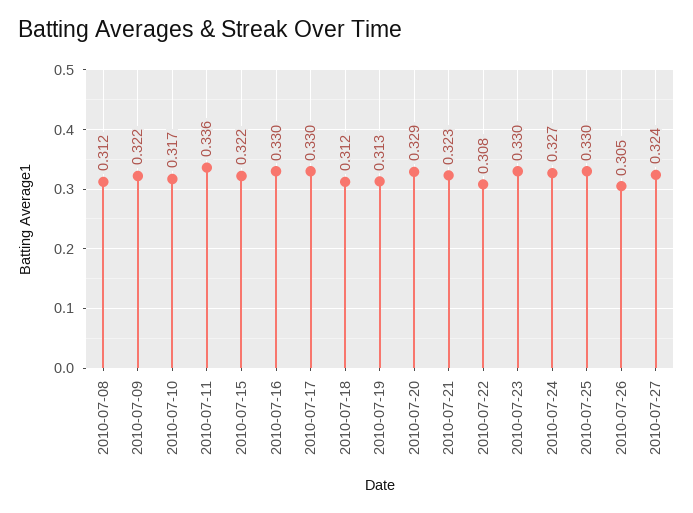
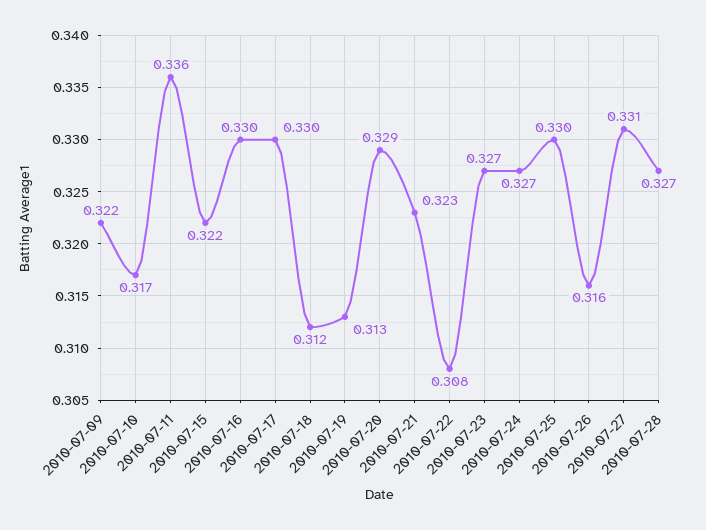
2010-07-08: 0.312 -> none
2010-07-23: 0.33 -> 0.327
2010-07-26: 0.305 -> 0.316
2010-07-27: 0.324 -> 0.331
2010-07-28: none -> 0.327

